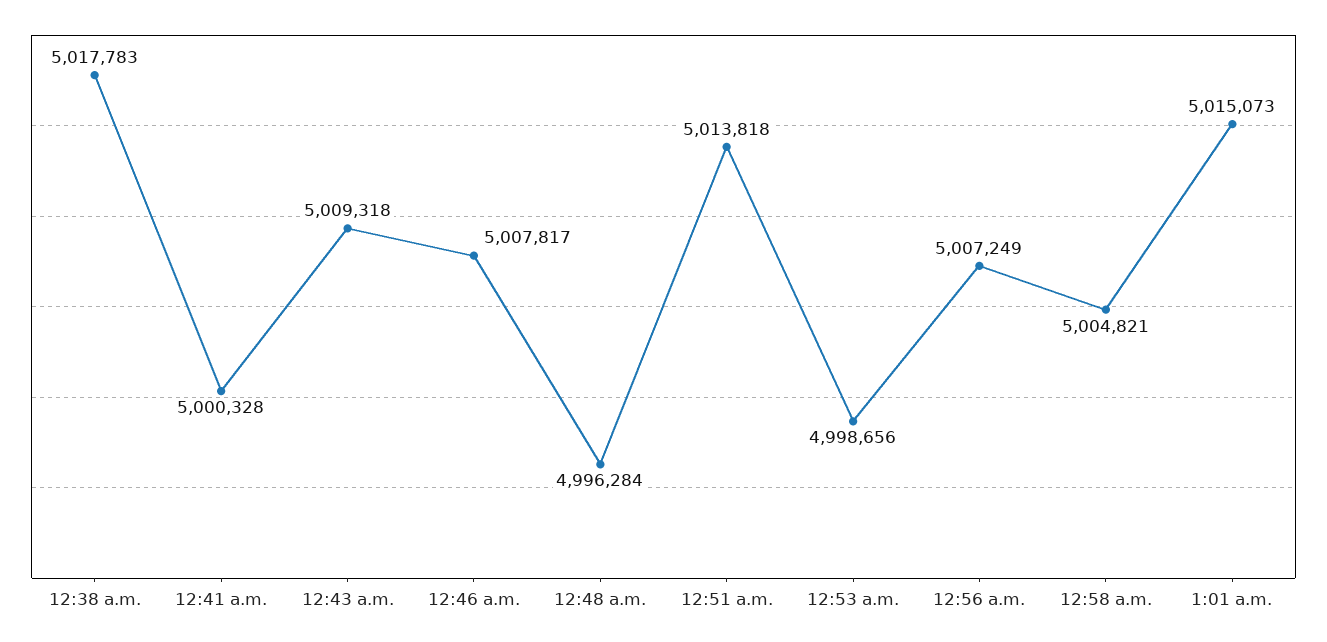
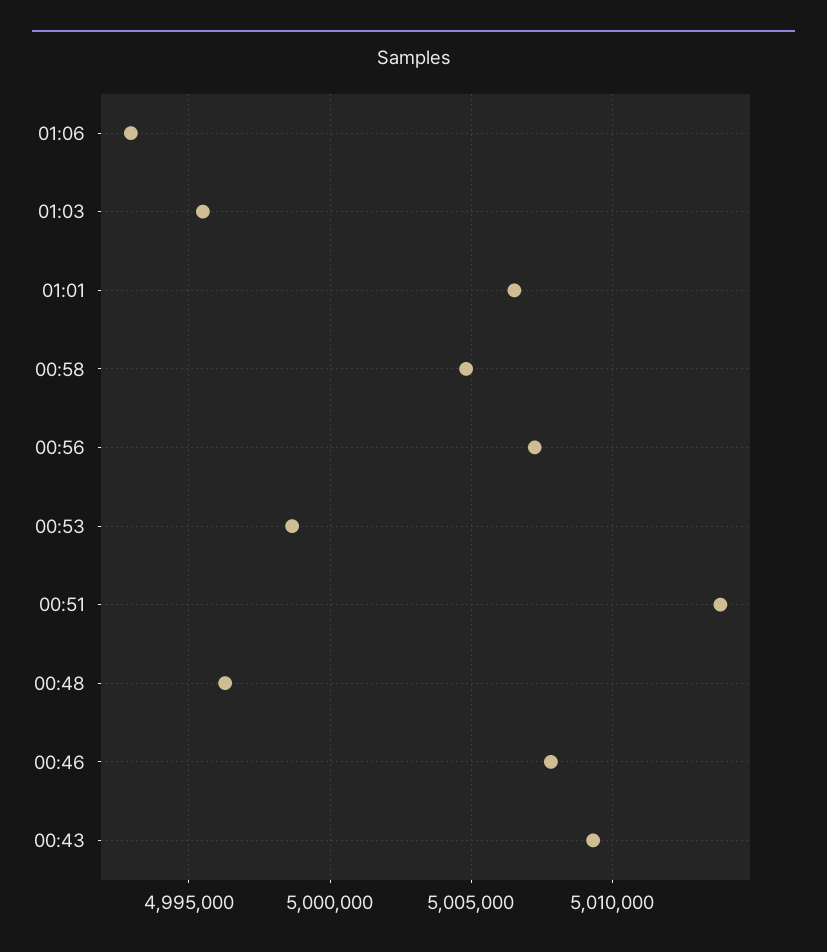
12:38 a.m.: 5017783 -> none
12:41 a.m.: 5000328 -> none
1:01 a.m.: 5015073 -> 5006500
01:06: none -> 4993000
01:03: none -> 4995500

